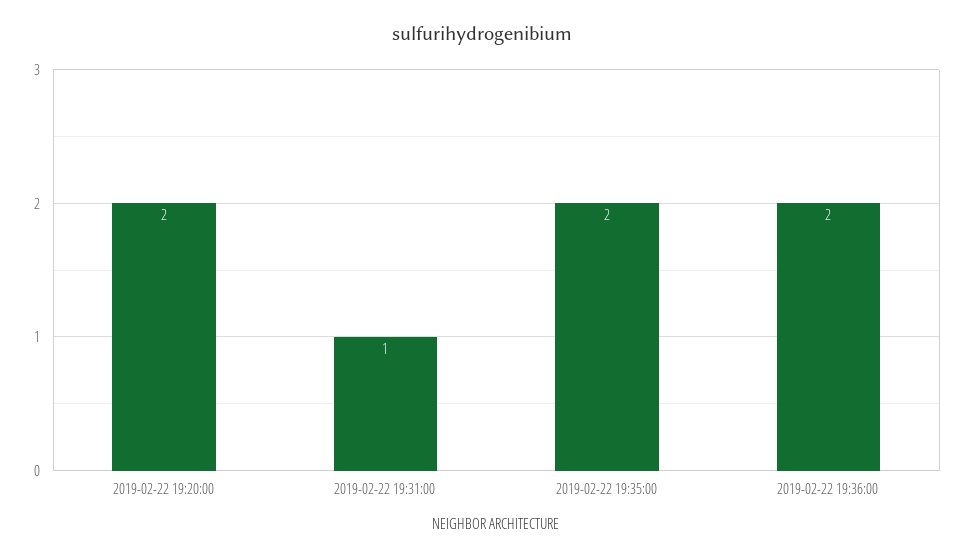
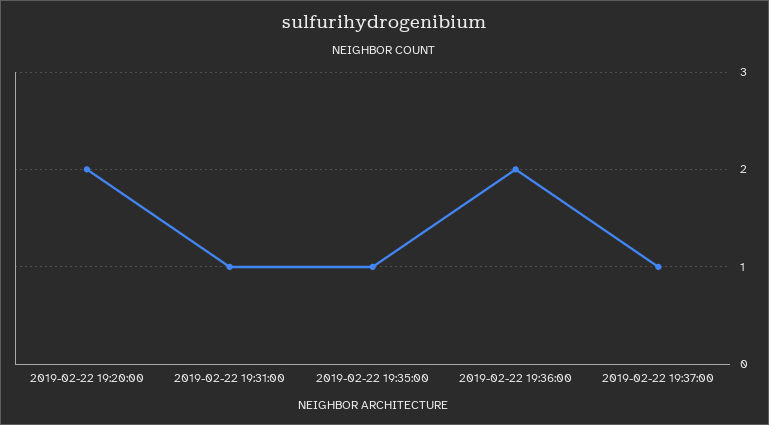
2019-02-22 19:35:00: 2 -> 1
2019-02-22 19:37:00: none -> 1

